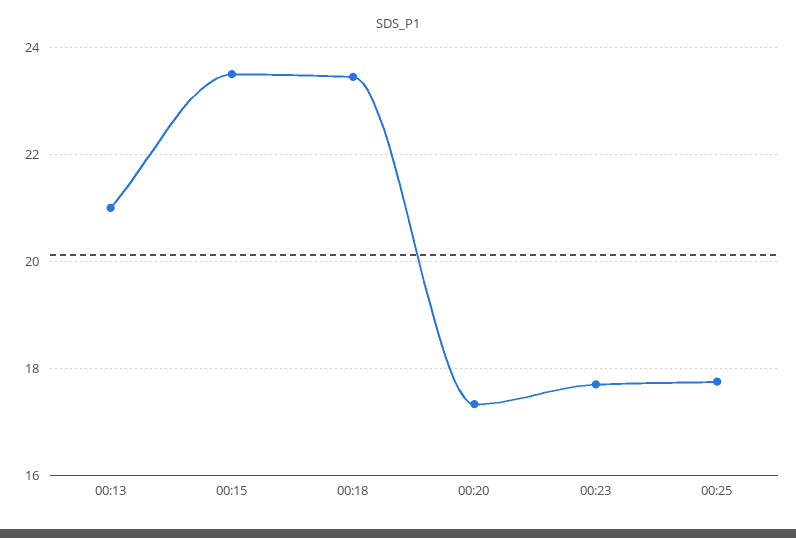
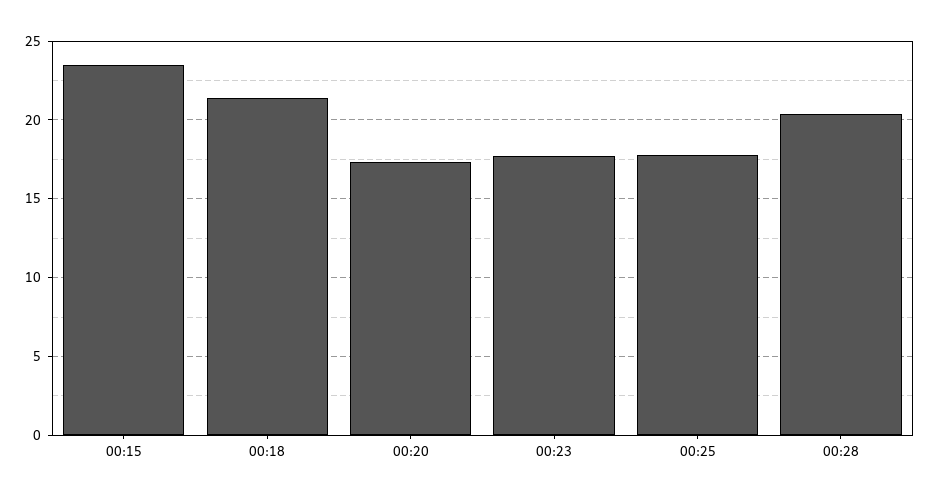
00:13: 21 -> none
00:18: 23.4 -> 21.5
00:28: none -> 20.5

